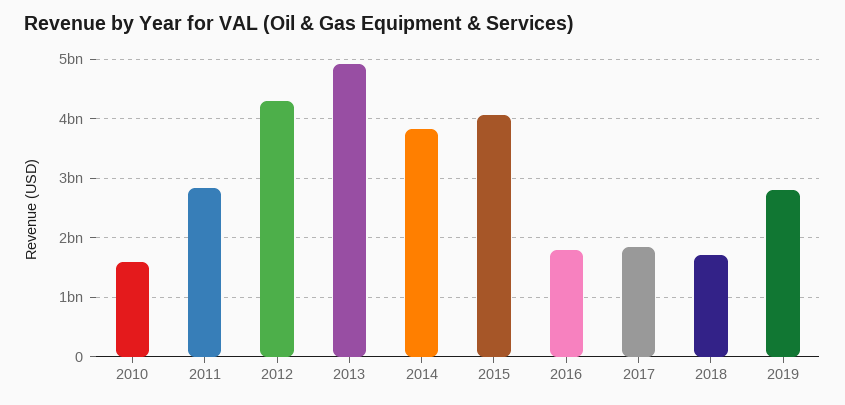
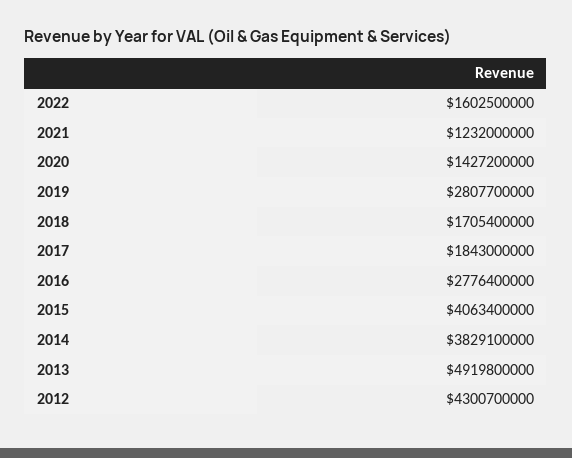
2010: 1600000000 -> none
2011: 2800000000 -> none
2016: 1800000000 -> 2776400000
2022: none -> 1602500000
2021: none -> 1232000000
2020: none -> 1427200000

